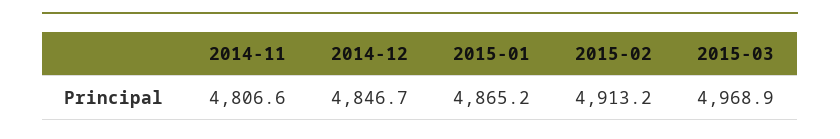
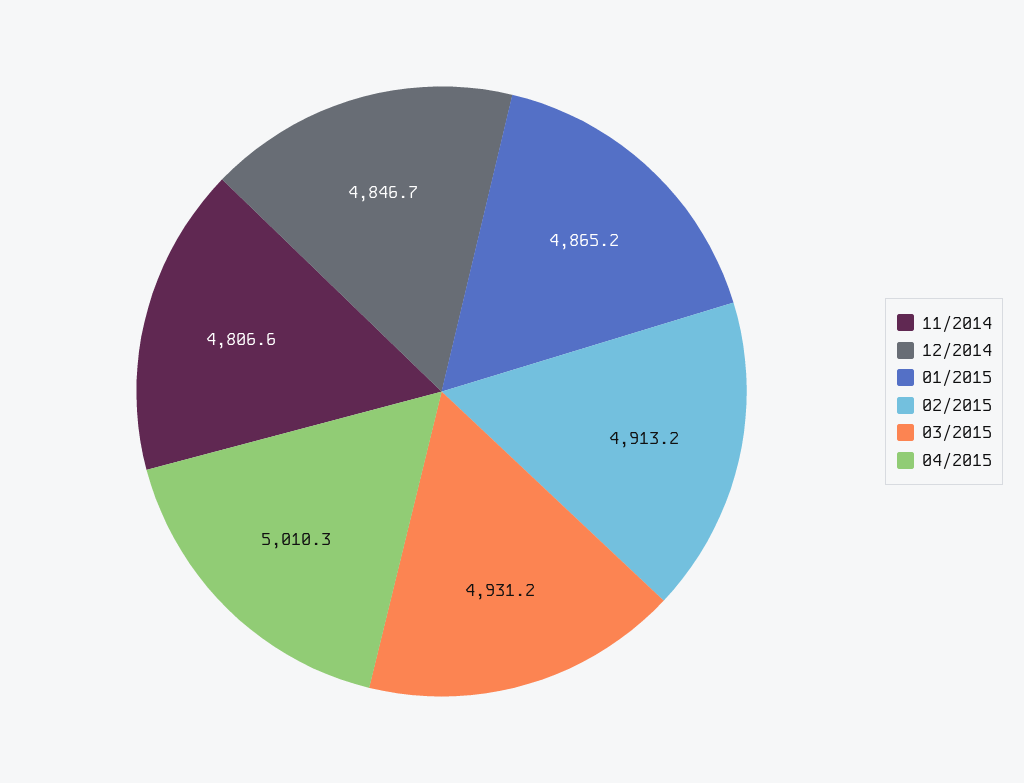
2015-03: 4968.9 -> 4931.2
04/2015: none -> 5010.3

